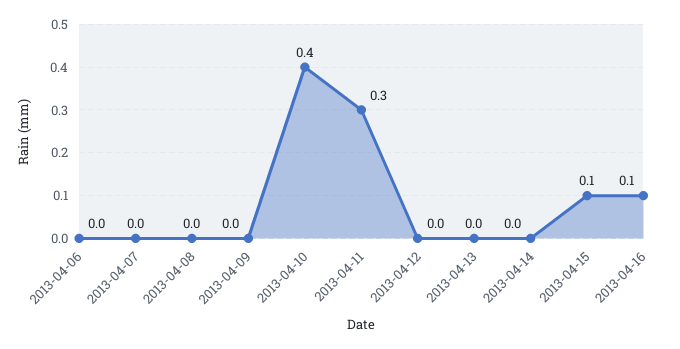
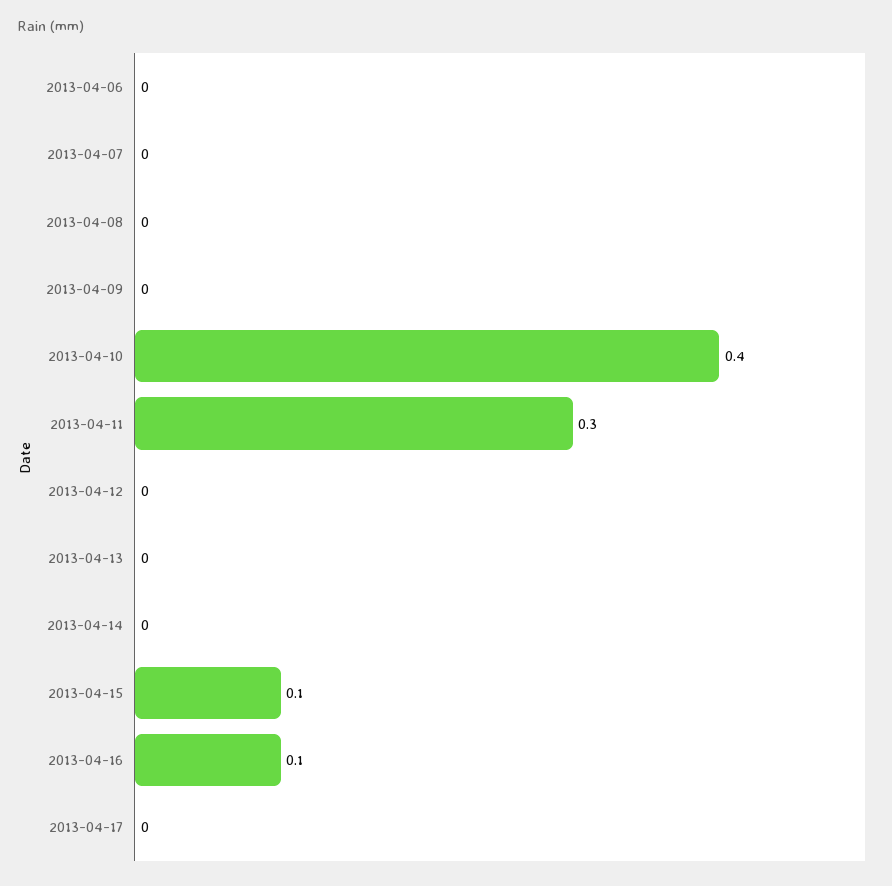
2013-04-17: none -> 0

